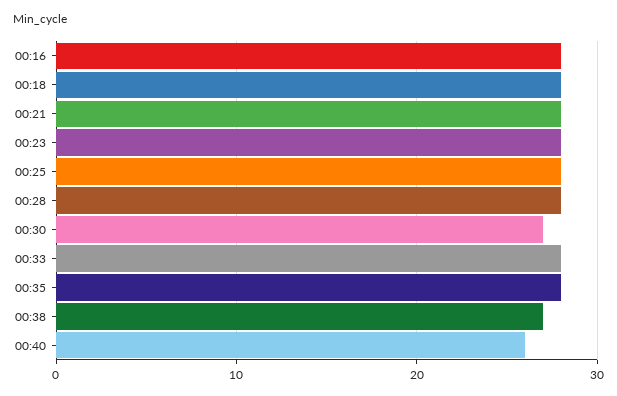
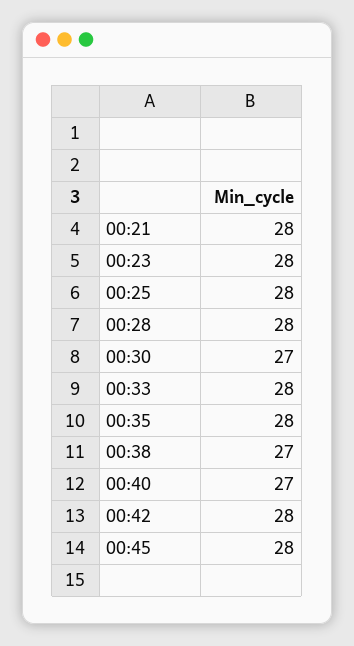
00:16: 28 -> none
00:18: 28 -> none
00:40: 26 -> 27
00:42: none -> 28
00:45: none -> 28

